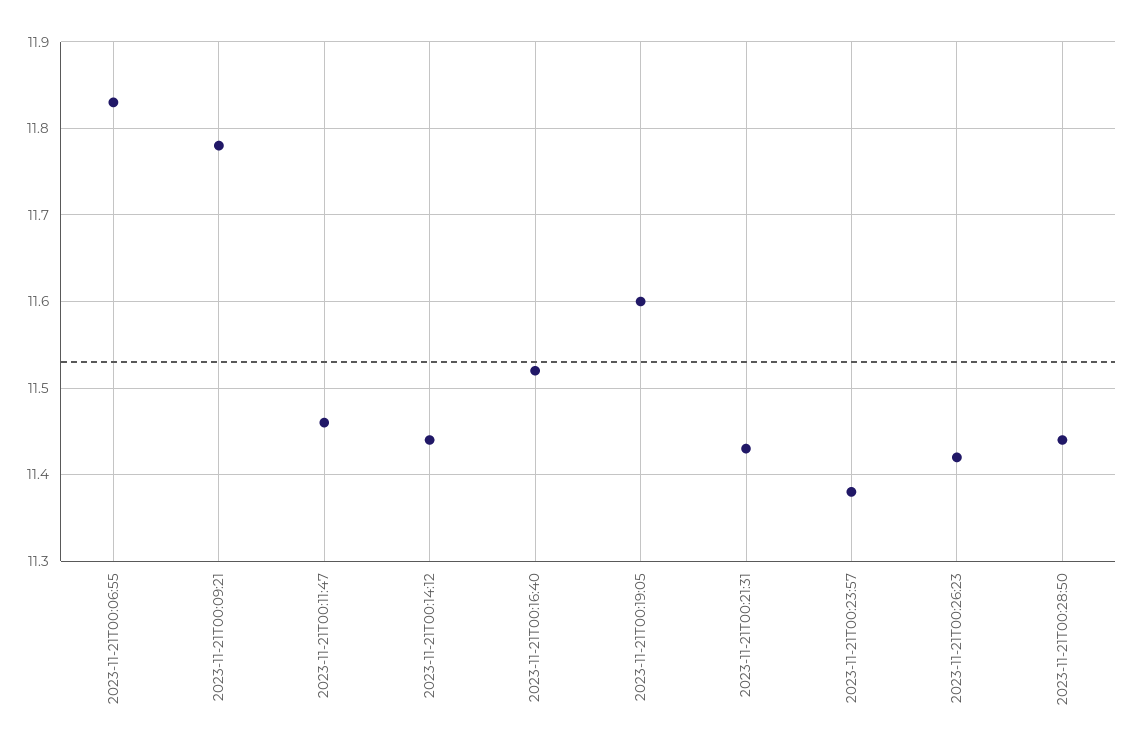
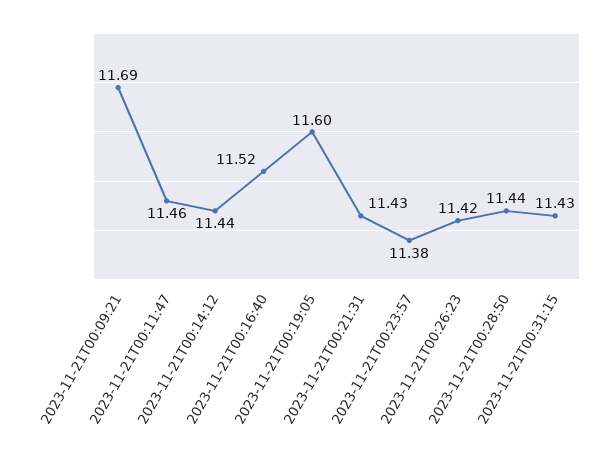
2023-11-21T00:06:55: 11.83 -> none
2023-11-21T00:09:21: 11.78 -> 11.69
2023-11-21T00:31:15: none -> 11.43

